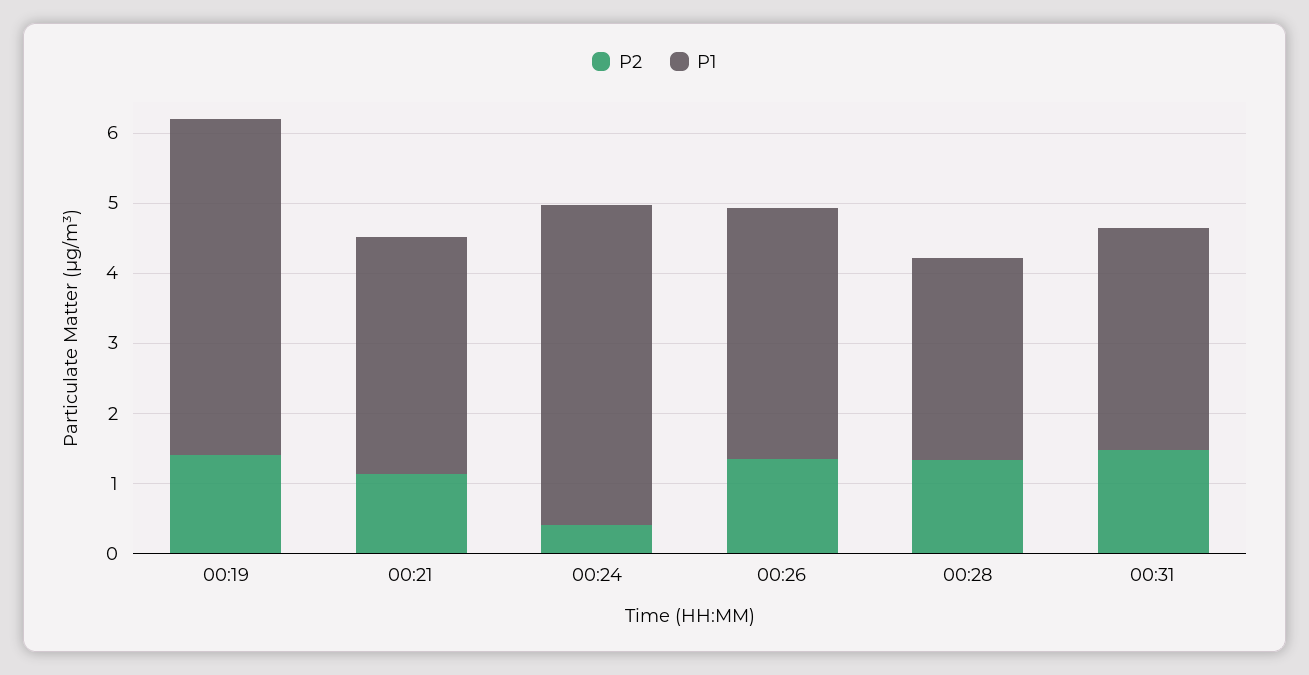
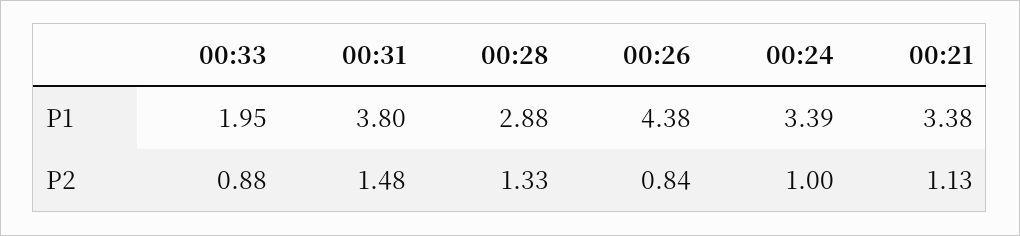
P2, 00:19: 1.4 -> none
P1, 00:19: 4.8 -> none
P2, 00:24: 0.4 -> 1
P1, 00:24: 4.6 -> 3.39
P2, 00:26: 1.4 -> 0.84
P1, 00:26: 3.6 -> 4.38
P1, 00:31: 3.2 -> 3.8
P1, 00:33: none -> 1.95
P2, 00:33: none -> 0.88

